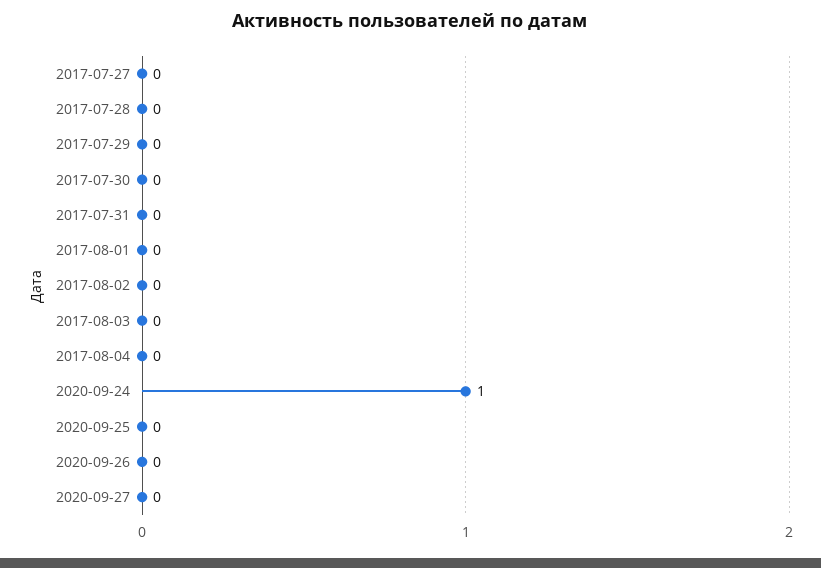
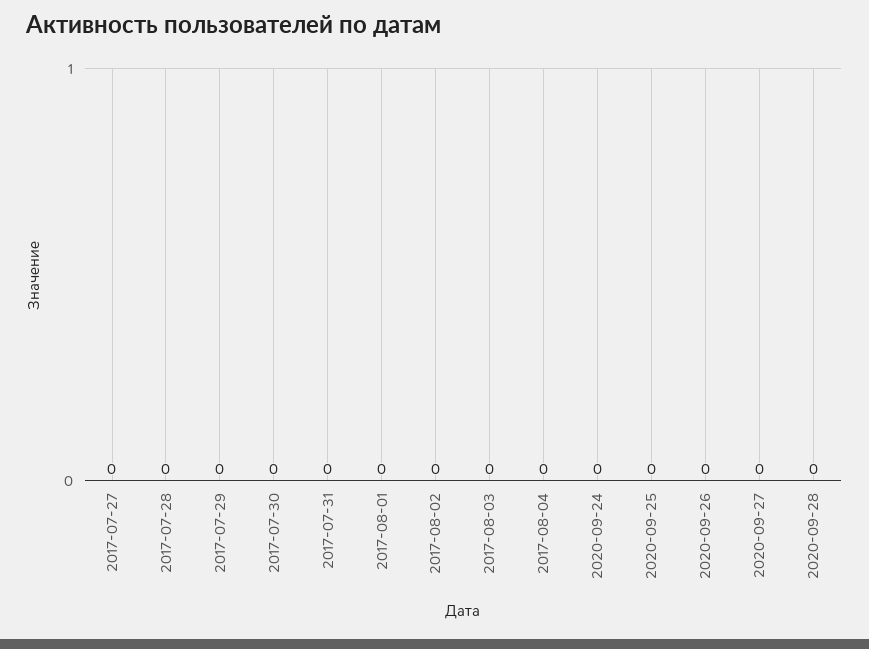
2020-09-24: 1 -> 0
2020-09-28: none -> 0

